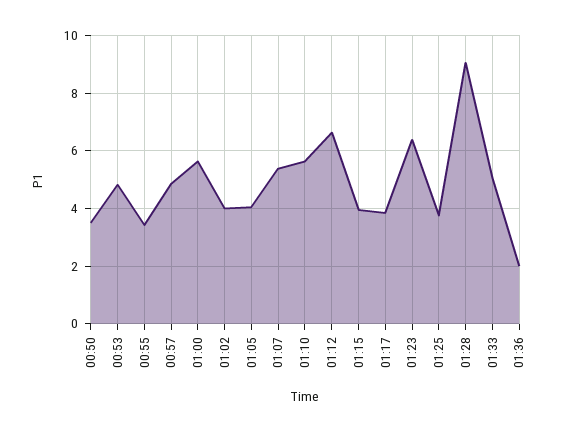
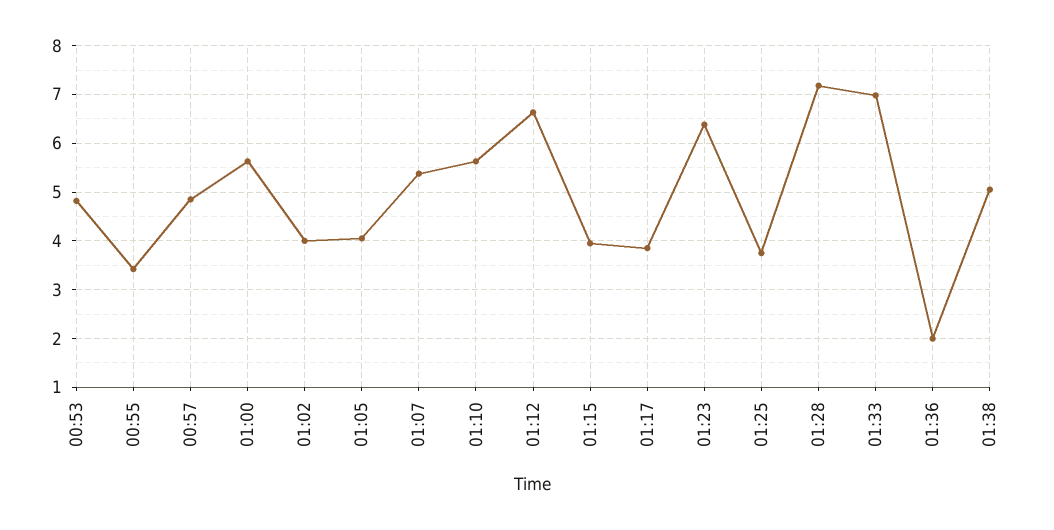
00:50: 3.5 -> none
01:28: 9 -> 7.2
01:33: 5 -> 7
01:38: none -> 5

